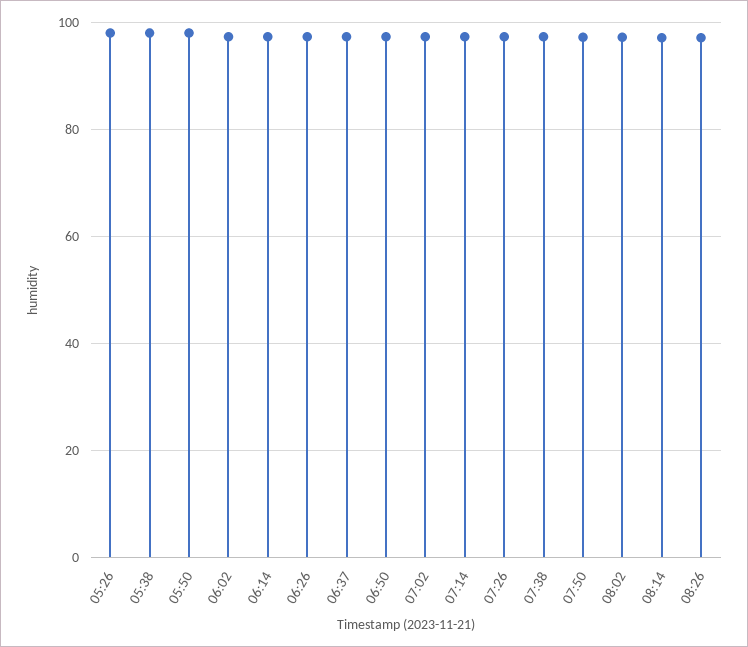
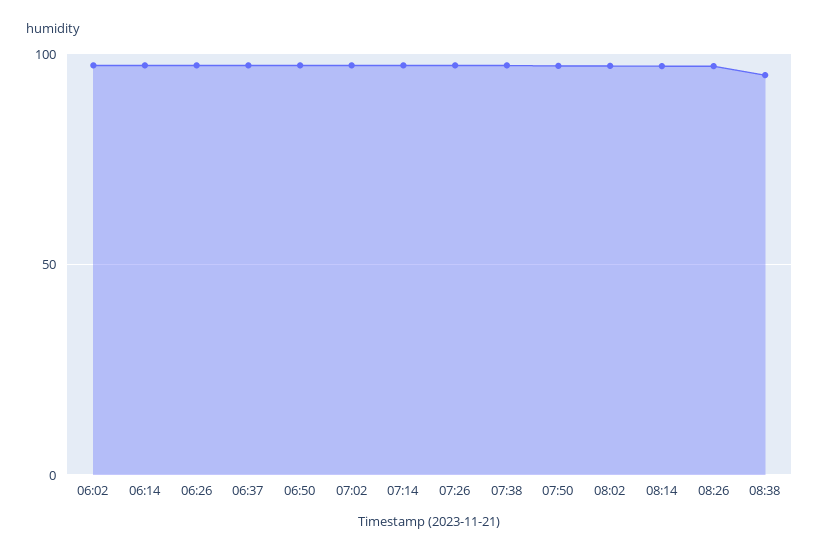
05:26: 98 -> none
05:38: 98 -> none
05:50: 98 -> none
08:38: none -> 95

